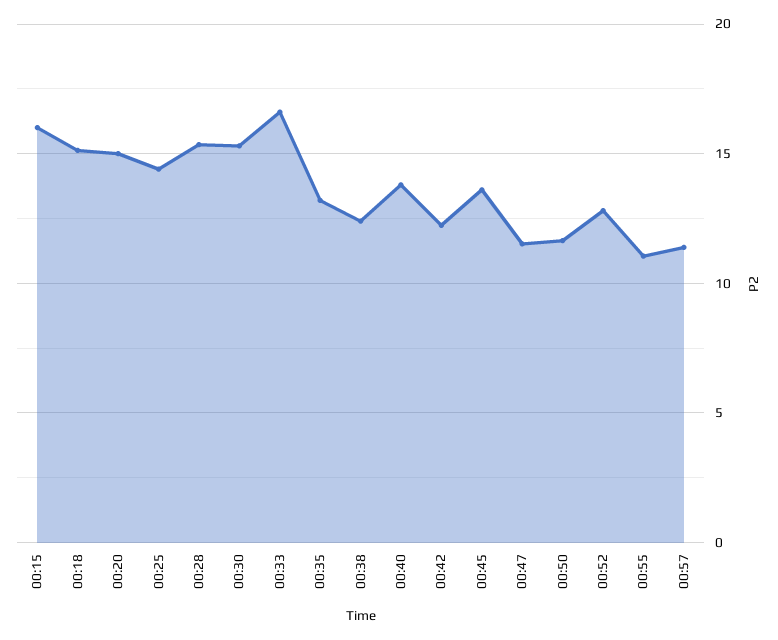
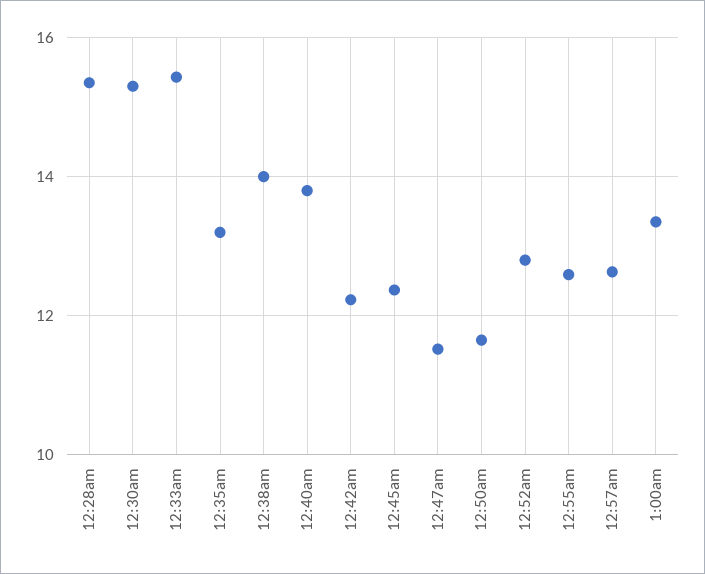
00:15: 16 -> none
00:18: 15 -> none
00:20: 15 -> none
00:25: 14.5 -> none
00:33: 16.5 -> 15.4
00:38: 12.5 -> 14
00:45: 13.5 -> 12.4
00:55: 11 -> 12.6
00:57: 11.5 -> 12.6
1:00am: none -> 13.4

